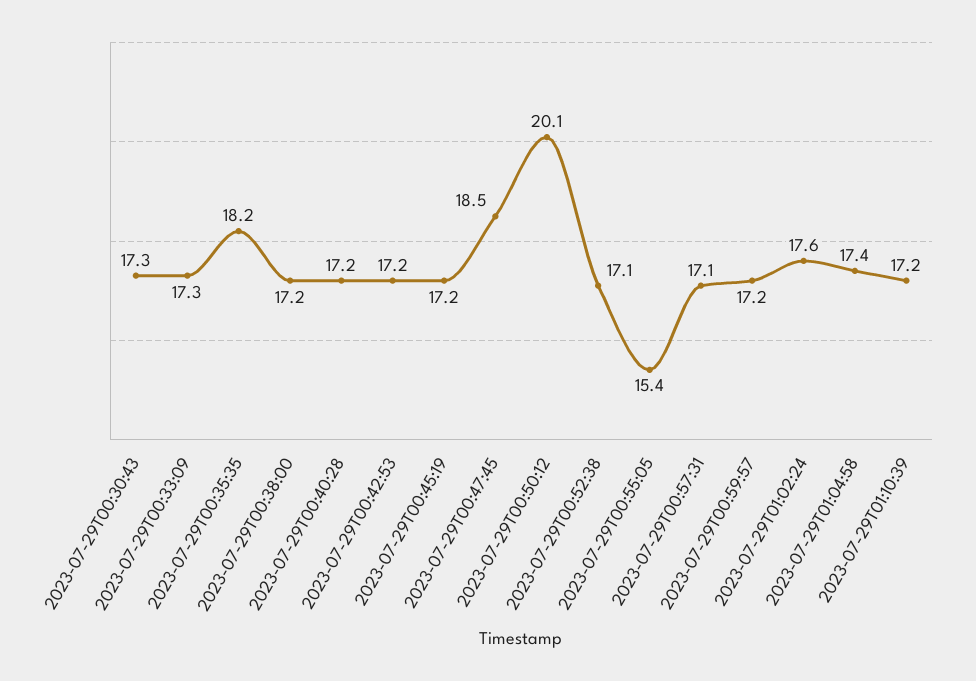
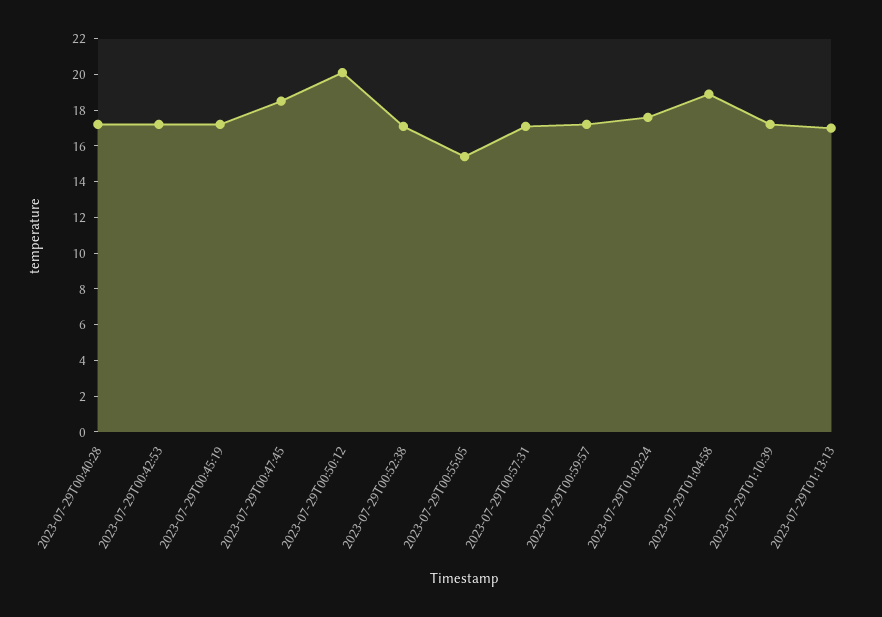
2023-07-29T00:30:43: 17.3 -> none
2023-07-29T00:33:09: 17.3 -> none
2023-07-29T00:35:35: 18.2 -> none
2023-07-29T00:38:00: 17.2 -> none
2023-07-29T01:04:58: 17.4 -> 19
2023-07-29T01:13:13: none -> 17

